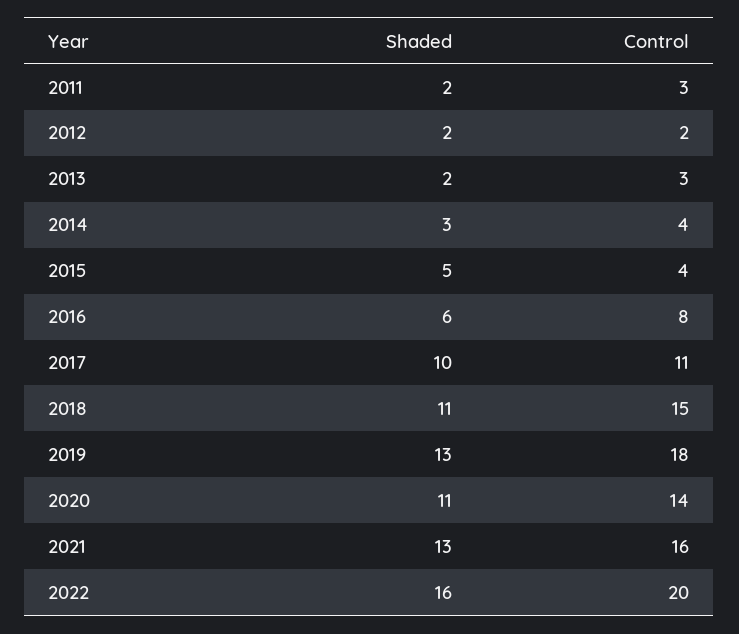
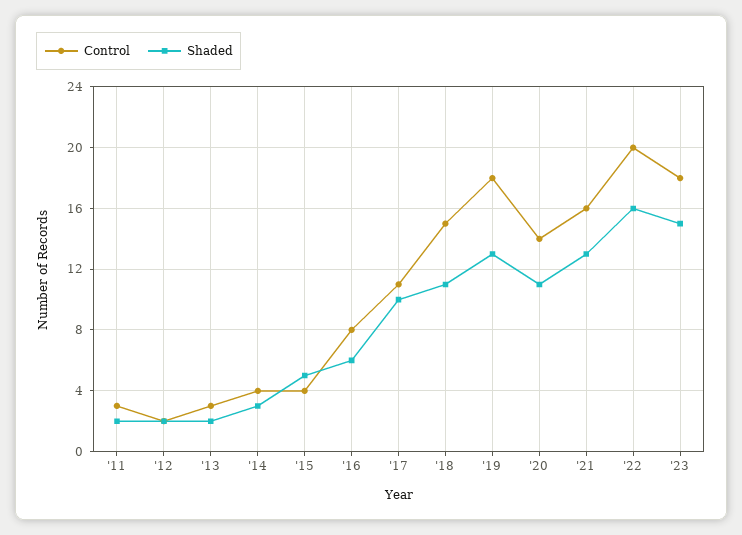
Control, '23: none -> 18
Shaded, '23: none -> 15

